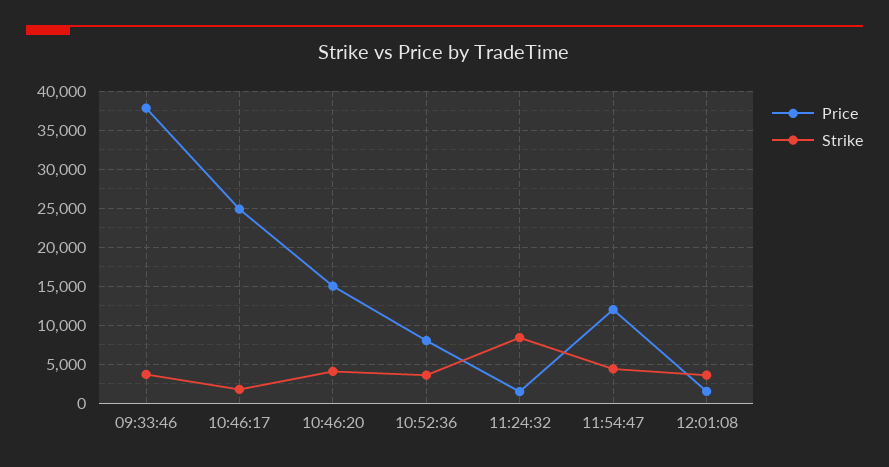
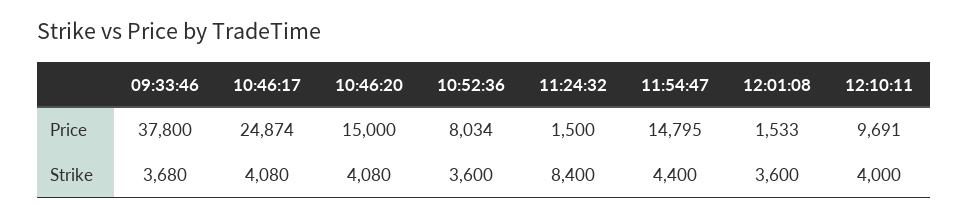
Strike, 10:46:17: 2000 -> 4080
Price, 11:54:47: 12000 -> 14795
Price, 12:10:11: none -> 9691
Strike, 12:10:11: none -> 4000

